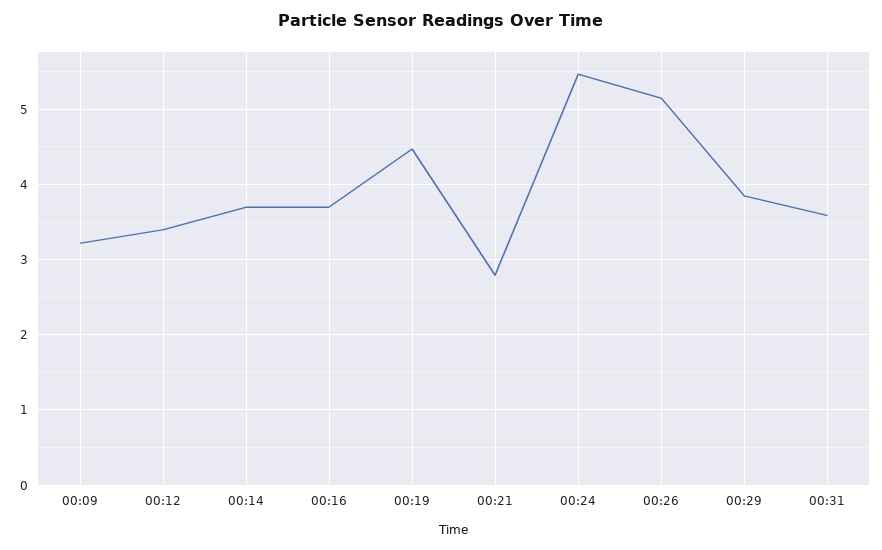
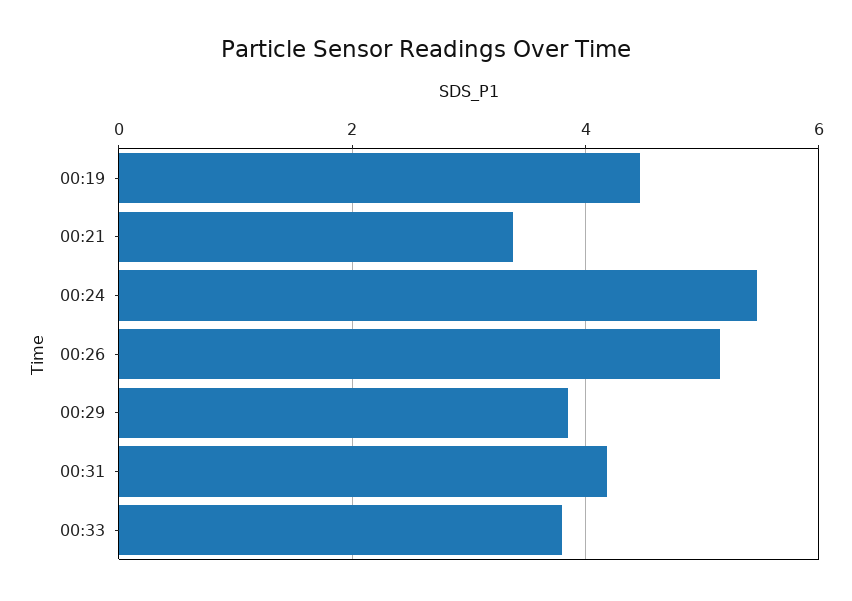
00:09: 3.2 -> none
00:12: 3.4 -> none
00:14: 3.7 -> none
00:16: 3.7 -> none
00:21: 2.8 -> 3.4
00:31: 3.6 -> 4.2
00:33: none -> 3.8

